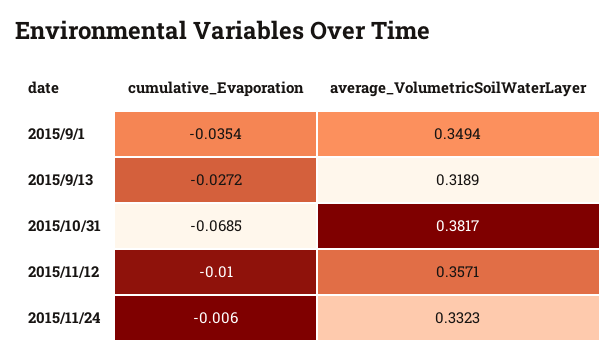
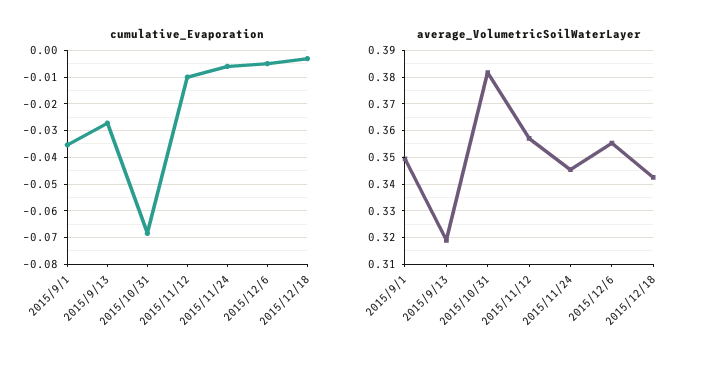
average_VolumetricSoilWaterLayer, 2015/11/24: 0.3323 -> 0.345
cumulative_Evaporation, 2015/12/6: none -> -0.005
cumulative_Evaporation, 2015/12/18: none -> -0.0025
average_VolumetricSoilWaterLayer, 2015/12/6: none -> 0.355
average_VolumetricSoilWaterLayer, 2015/12/18: none -> 0.3425

